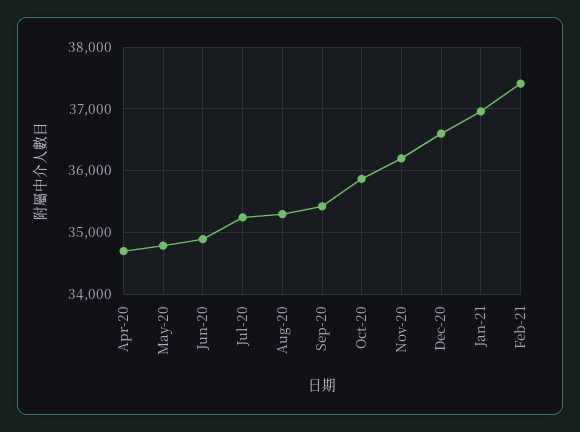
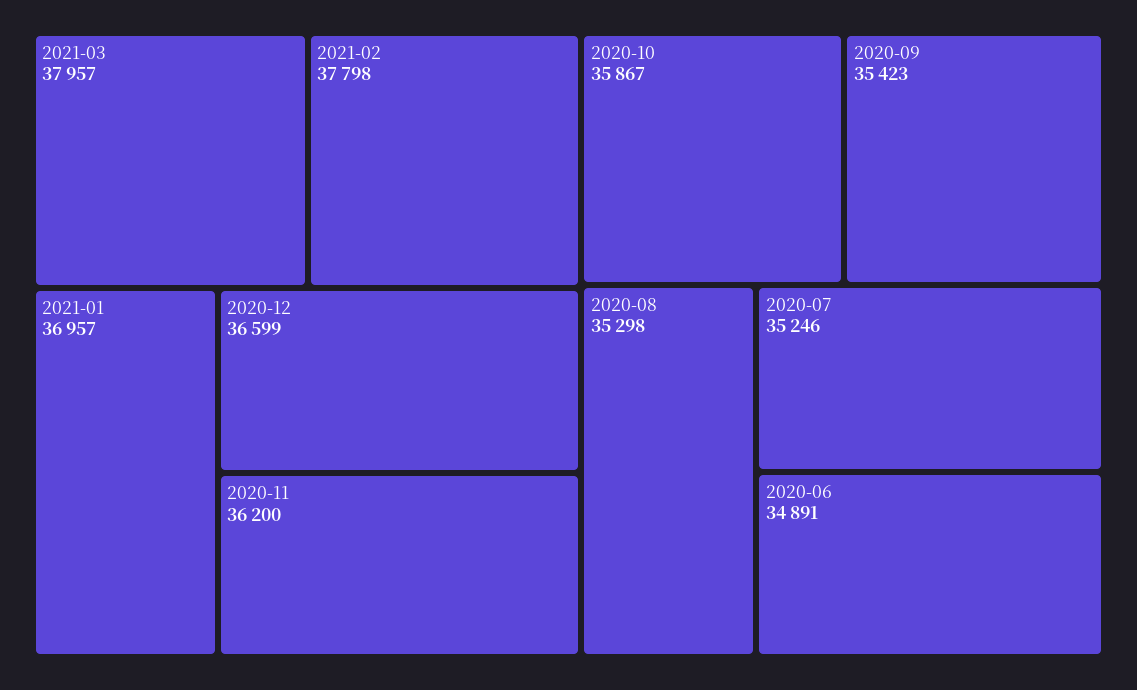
Apr-20: 34700 -> none
May-20: 34800 -> none
Feb-21: 37400 -> 37798
2021-03: none -> 37957

